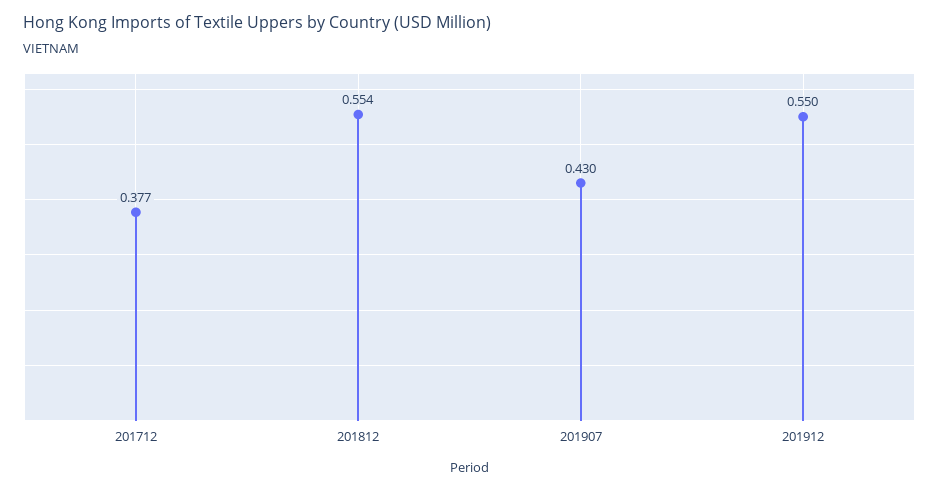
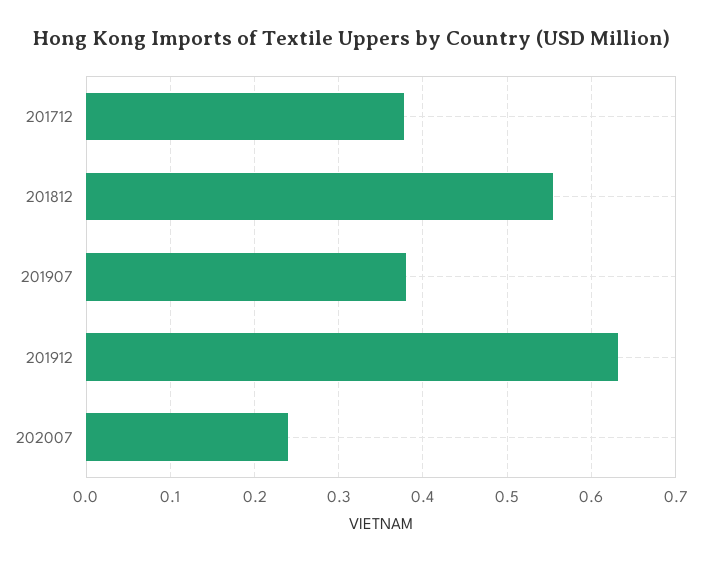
201907: 0.43 -> 0.38
201912: 0.55 -> 0.63
202007: none -> 0.24

